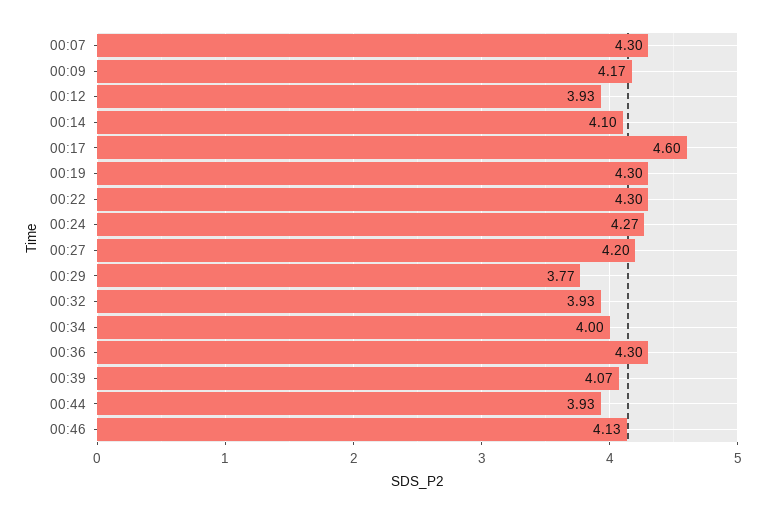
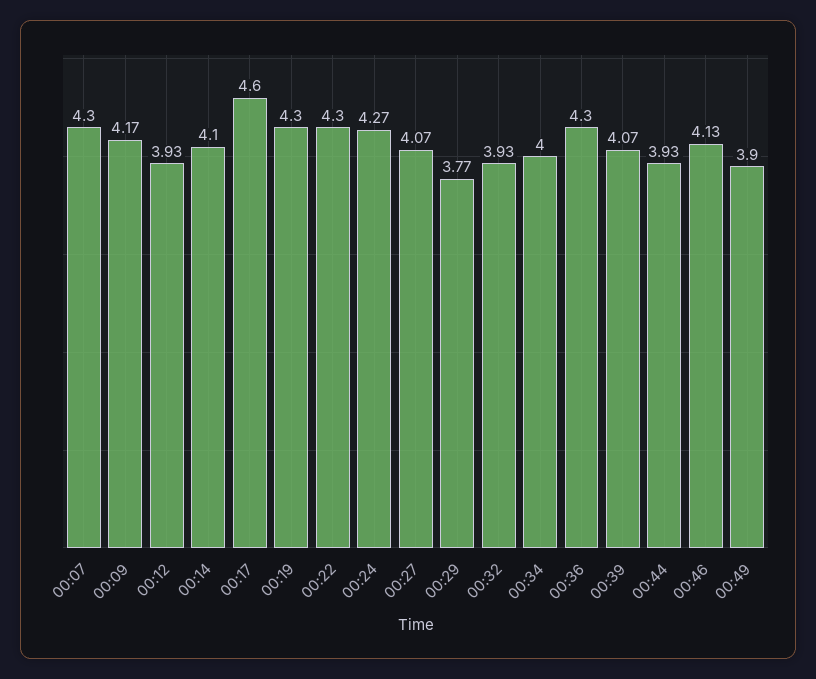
00:27: 4.2 -> 4.07
00:49: none -> 3.9

